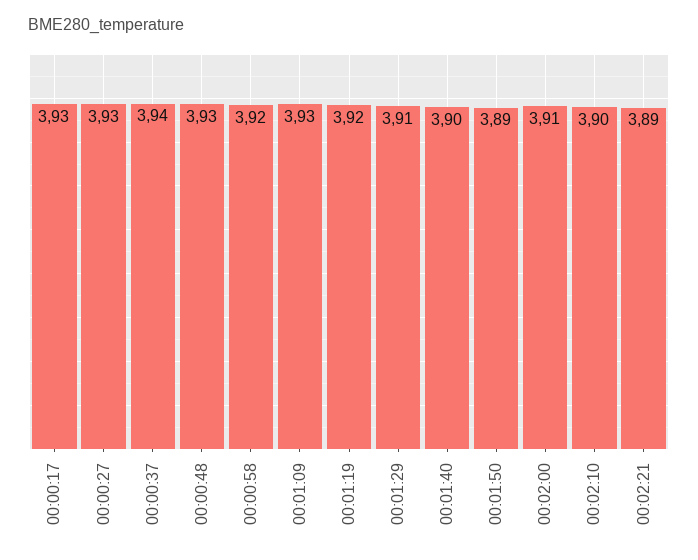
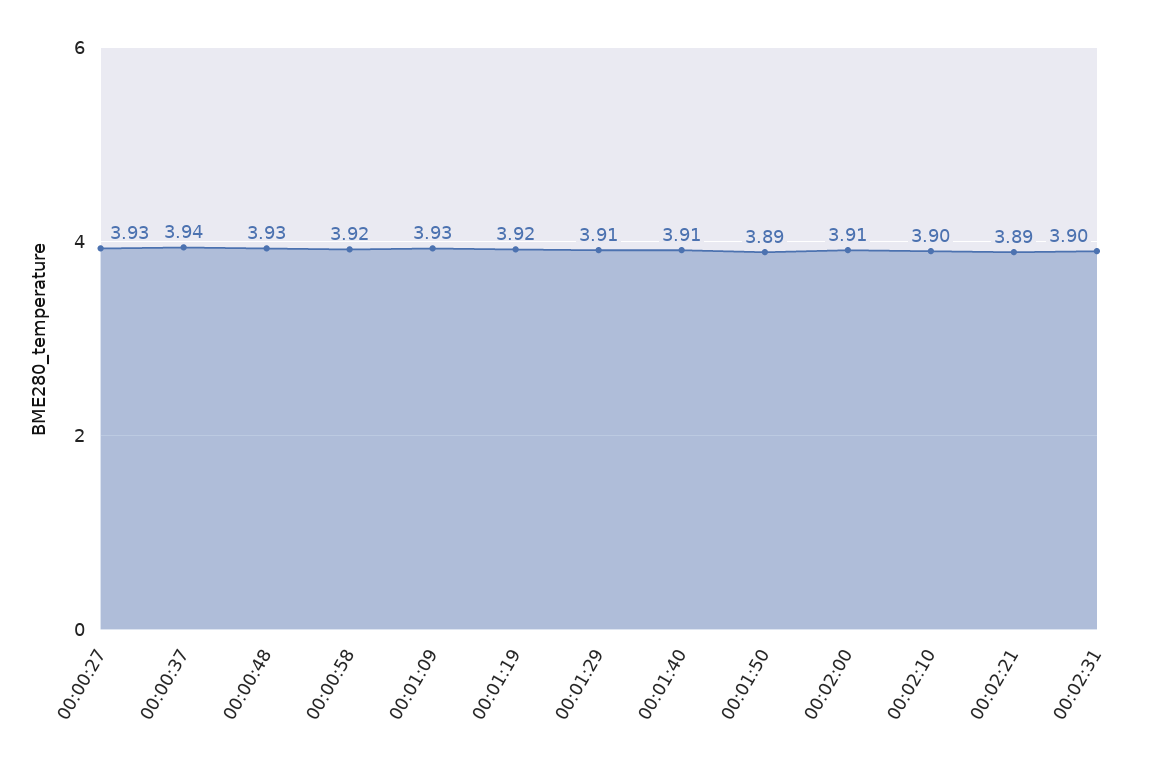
00:00:17: 3.93 -> none
00:01:40: 3.9 -> 3.91
00:02:31: none -> 3.9

